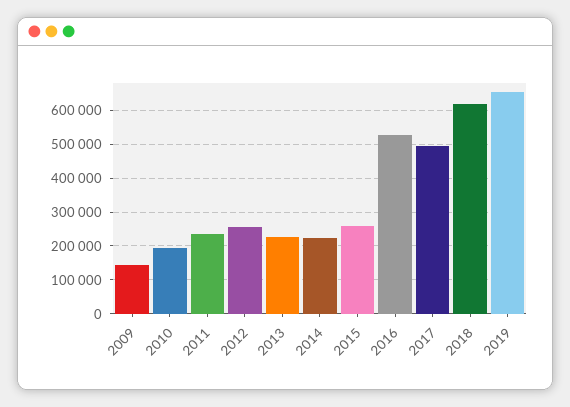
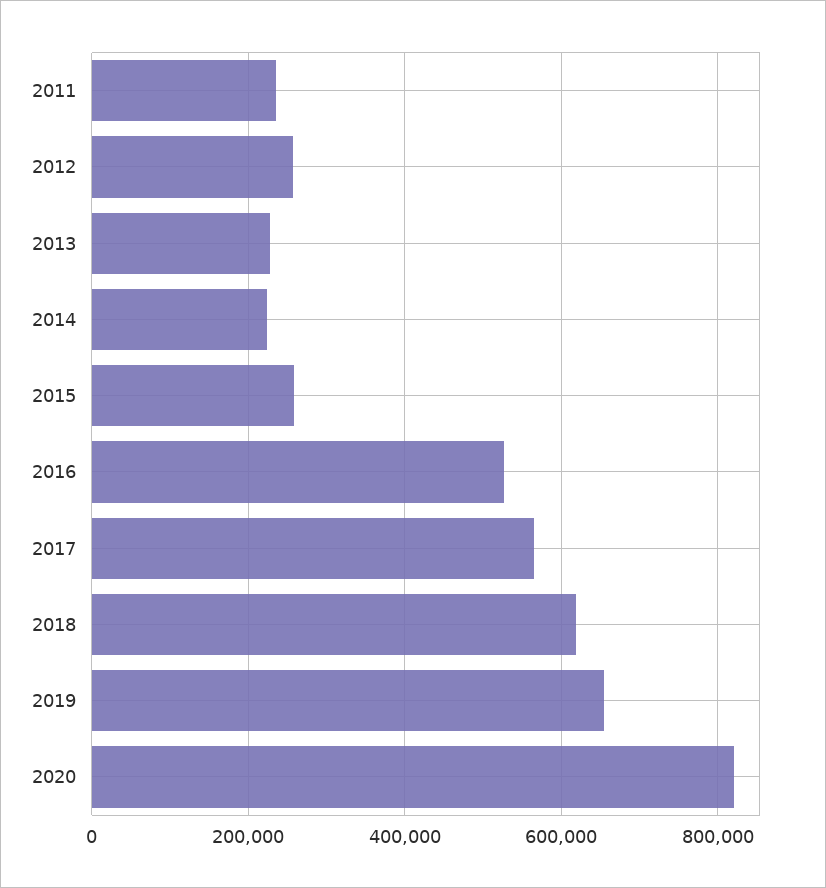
2009: 140000 -> none
2010: 200000 -> none
2017: 500000 -> 560000
2020: none -> 820000

